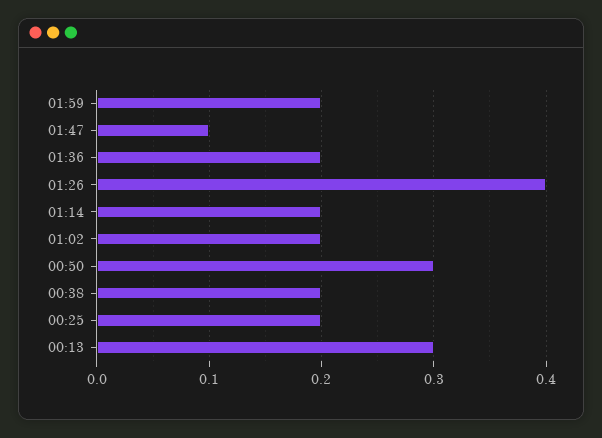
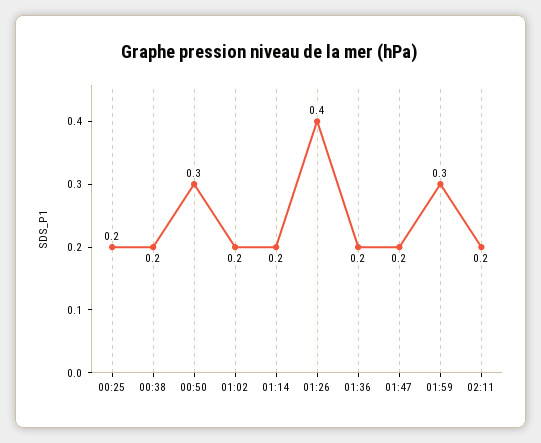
01:59: 0.2 -> 0.3
01:47: 0.1 -> 0.2
00:13: 0.3 -> none
02:11: none -> 0.2

